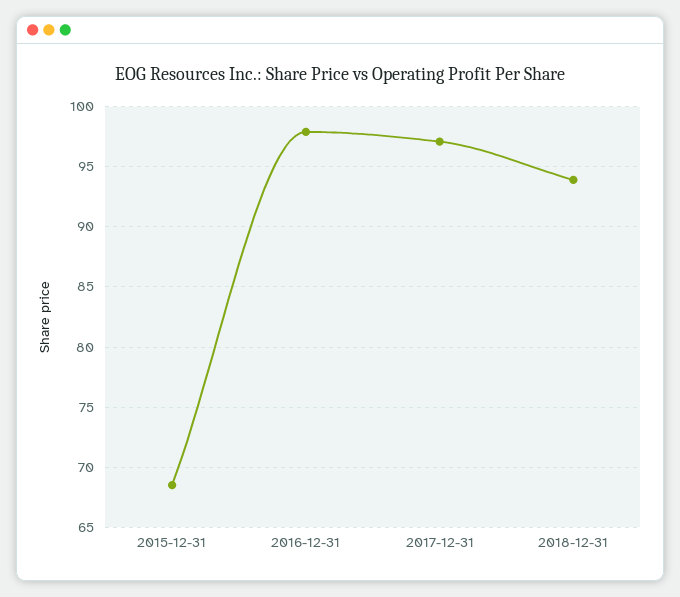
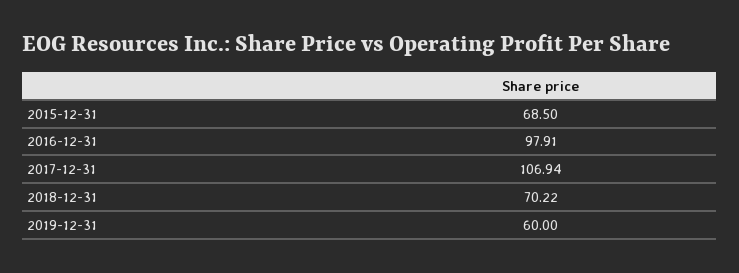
2017-12-31: 97 -> 106.94
2018-12-31: 94 -> 70.22
2019-12-31: none -> 60

